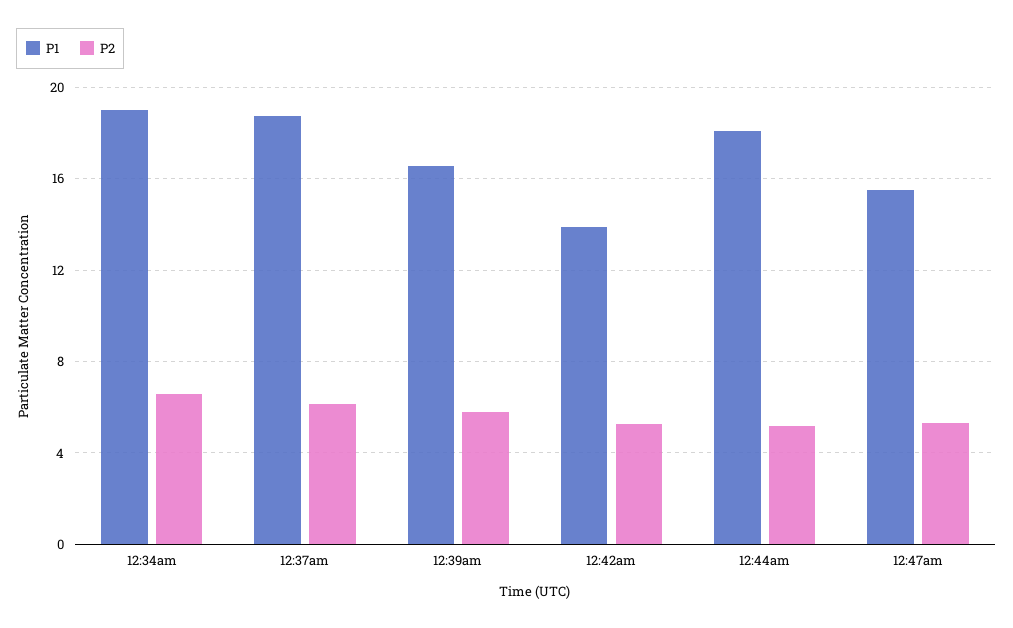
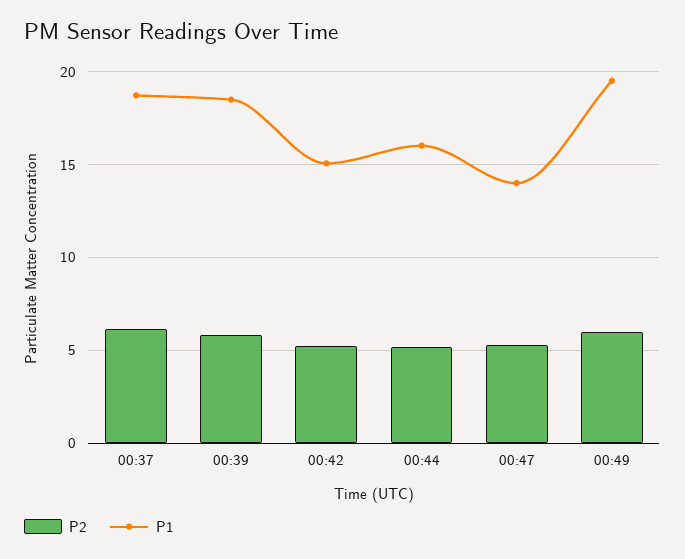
P1, 12:34am: 19 -> none
P2, 12:34am: 6.5 -> none
P1, 12:39am: 16.5 -> 18.5
P1, 12:42am: 14 -> 15
P1, 12:44am: 18 -> 16
P1, 12:47am: 15.5 -> 14
P2, 00:49: none -> 6
P1, 00:49: none -> 19.5

